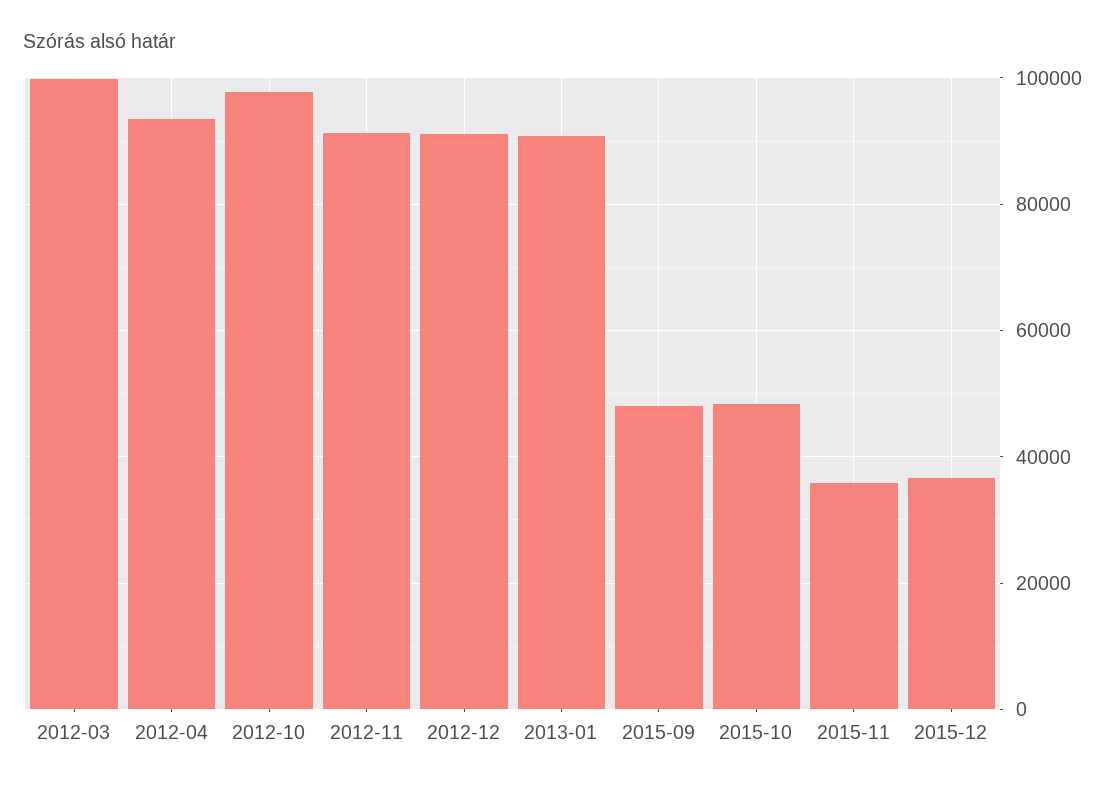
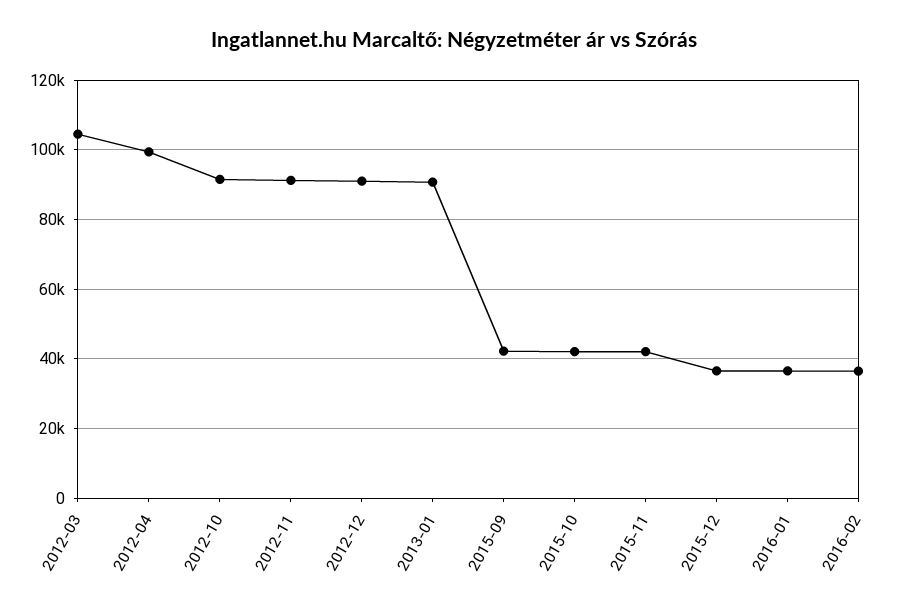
2012-03: 100000 -> 104000
2012-04: 94000 -> 100000
2012-10: 98000 -> 92000
2015-09: 48000 -> 42000
2015-10: 48000 -> 42000
2015-11: 36000 -> 42000
2016-01: none -> 36000
2016-02: none -> 36000

